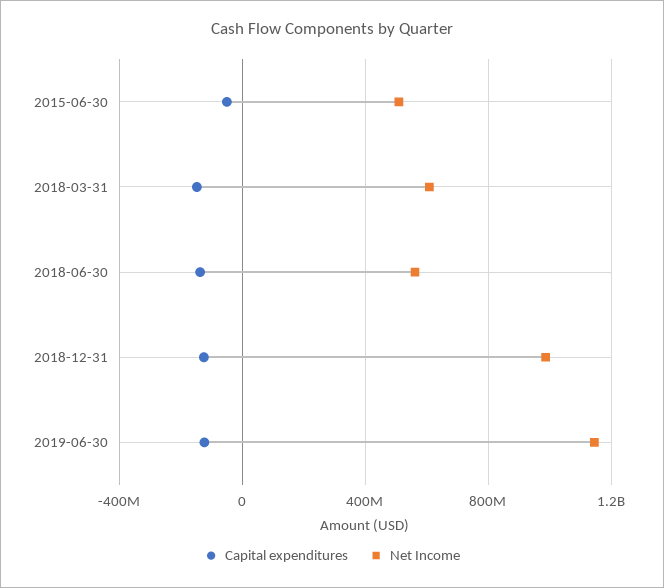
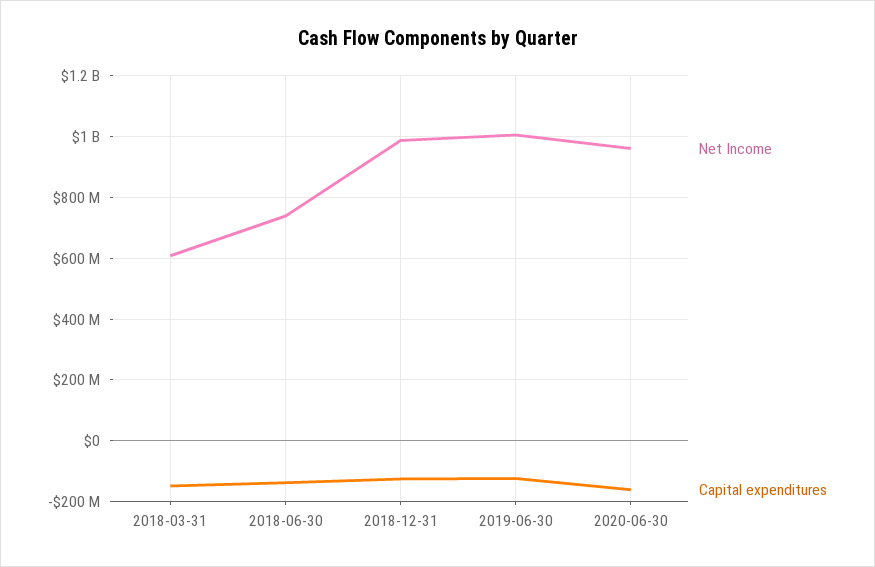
Capital expenditures, 2015-06-30: -50000000 -> none
Net Income, 2015-06-30: 500000000 -> none
Net Income, 2018-06-30: 550000000 -> 740000000
Net Income, 2019-06-30: 1150000000 -> 1000000000
Net Income, 2020-06-30: none -> 960000000
Capital expenditures, 2020-06-30: none -> -160000000

